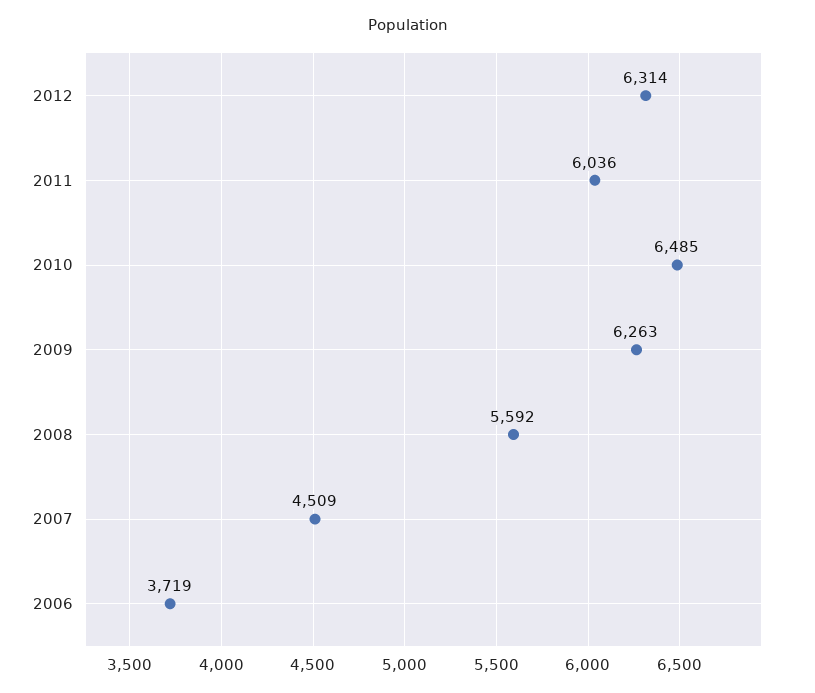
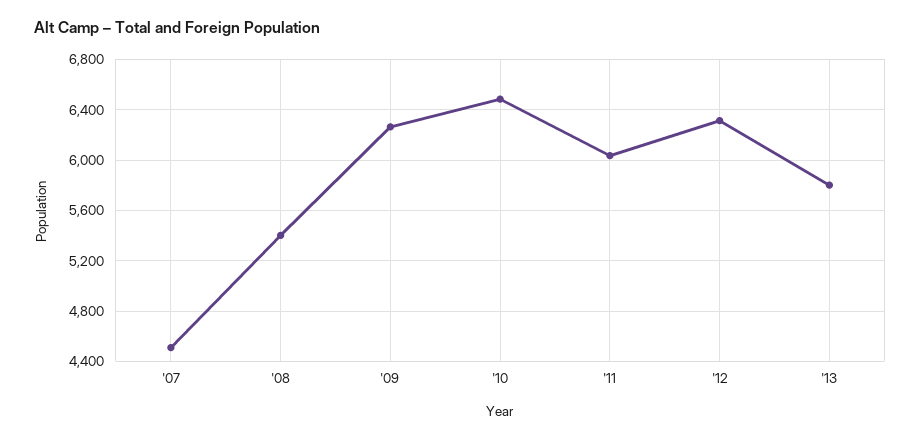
2008: 5592 -> 5400
2006: 3719 -> none
'13: none -> 5800

